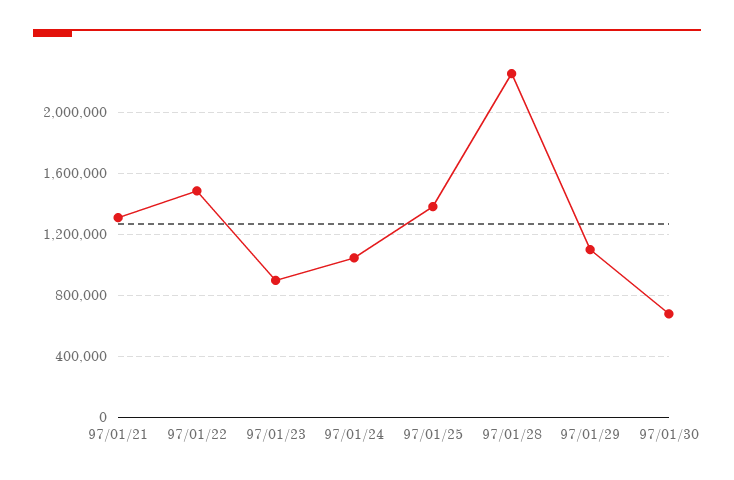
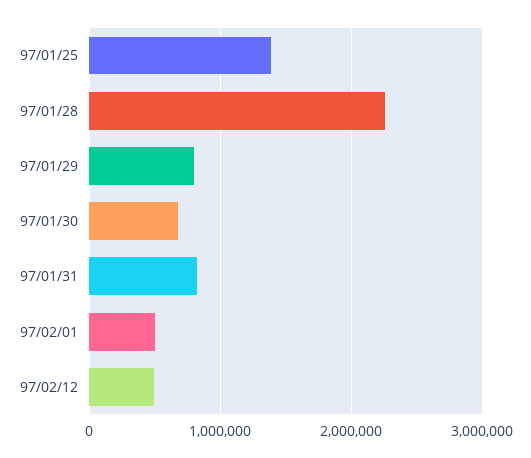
97/01/21: 1300000 -> none
97/01/22: 1500000 -> none
97/01/23: 900000 -> none
97/01/24: 1050000 -> none
97/01/29: 1100000 -> 800000
97/01/31: none -> 800000
97/02/01: none -> 500000
97/02/12: none -> 500000

